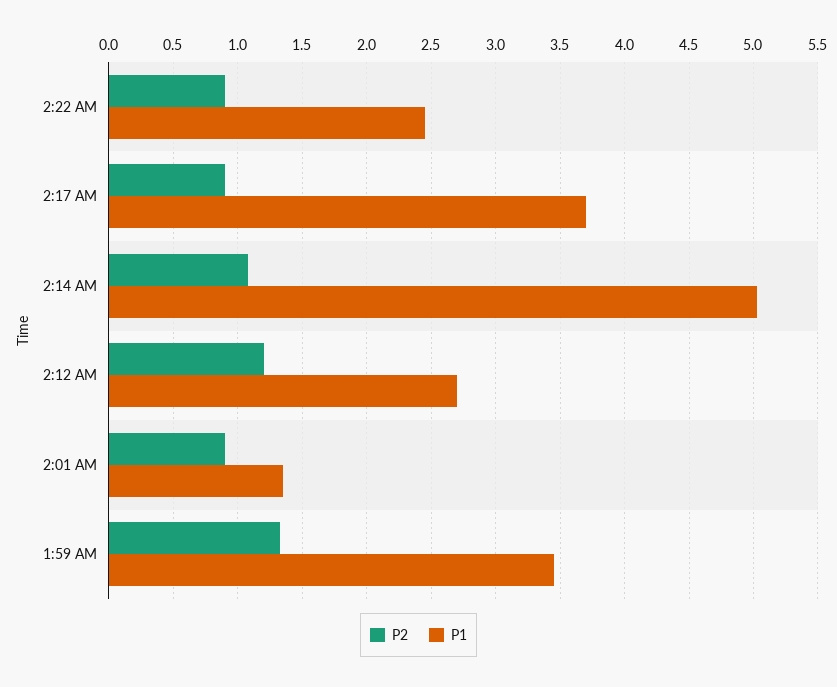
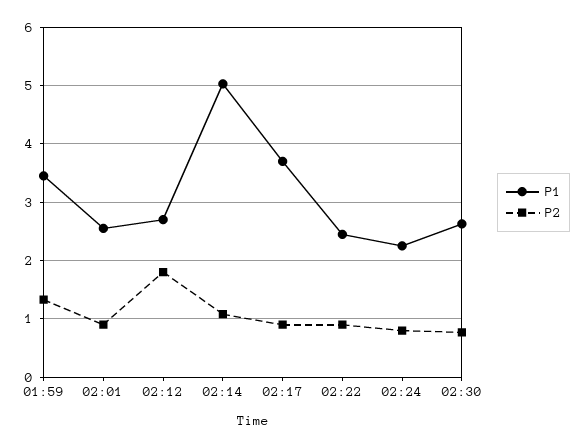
P2, 2:12 AM: 1.2 -> 1.8
P1, 2:01 AM: 1.35 -> 2.6
P1, 02:24: none -> 2.2
P2, 02:24: none -> 0.8
P1, 02:30: none -> 2.6
P2, 02:30: none -> 0.8

